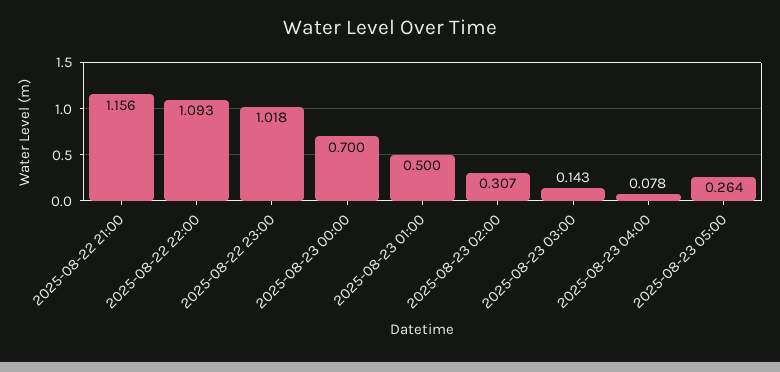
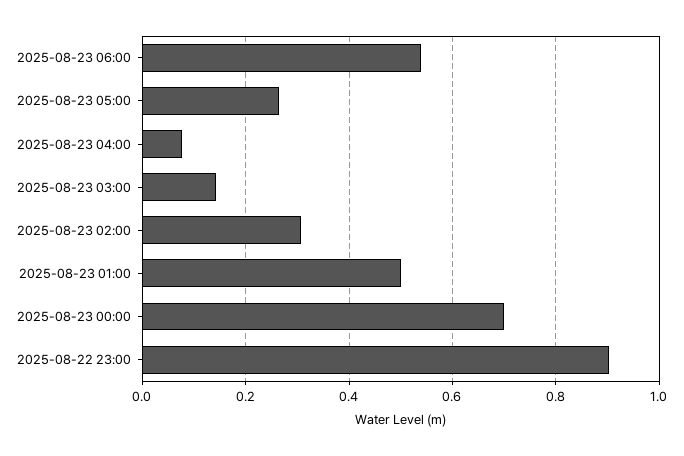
2025-08-22 21:00: 1.156 -> none
2025-08-22 22:00: 1.093 -> none
2025-08-22 23:00: 1.018 -> 0.9
2025-08-23 06:00: none -> 0.54

